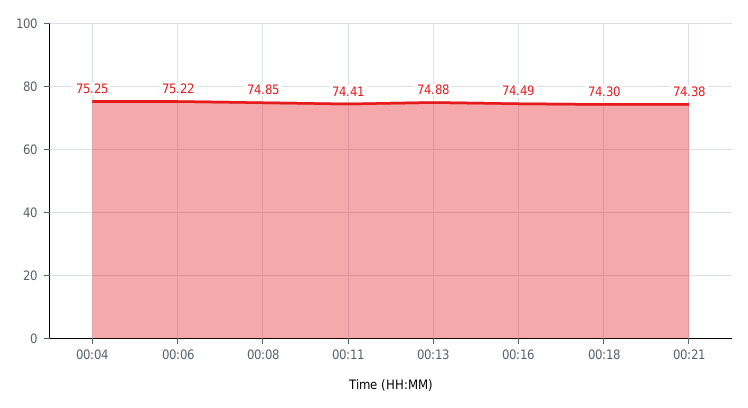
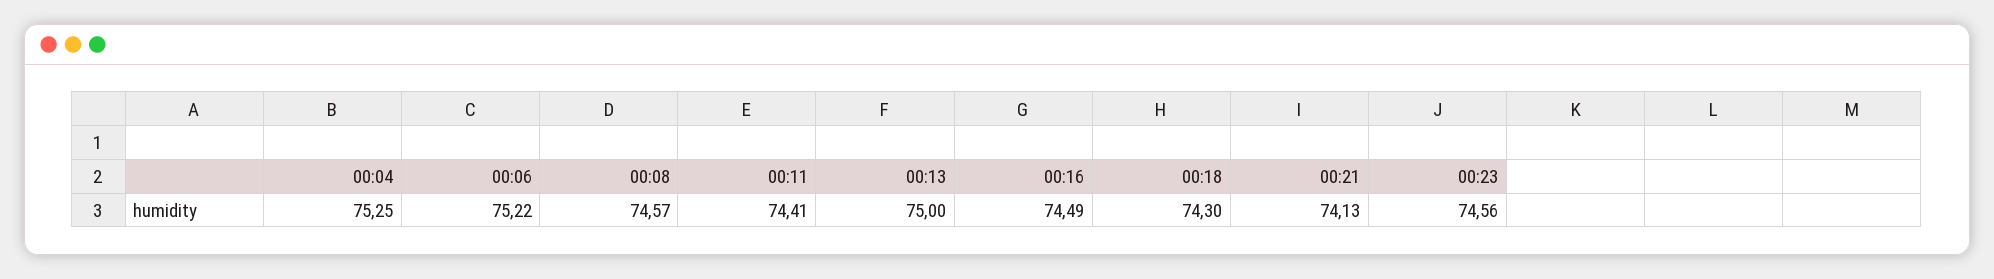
00:08: 74.85 -> 74.57
00:13: 74.88 -> 75
00:21: 74.38 -> 74.13
00:23: none -> 74.56

